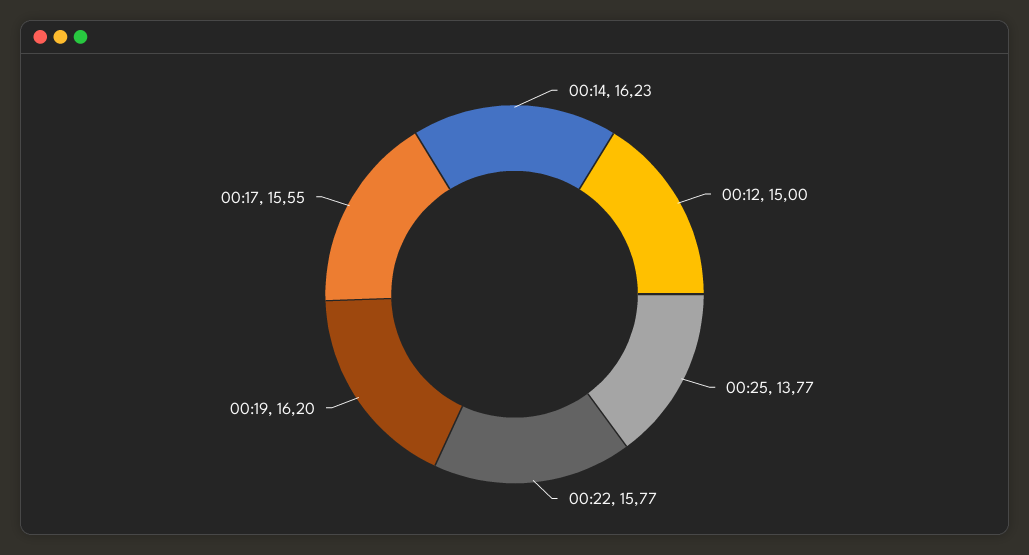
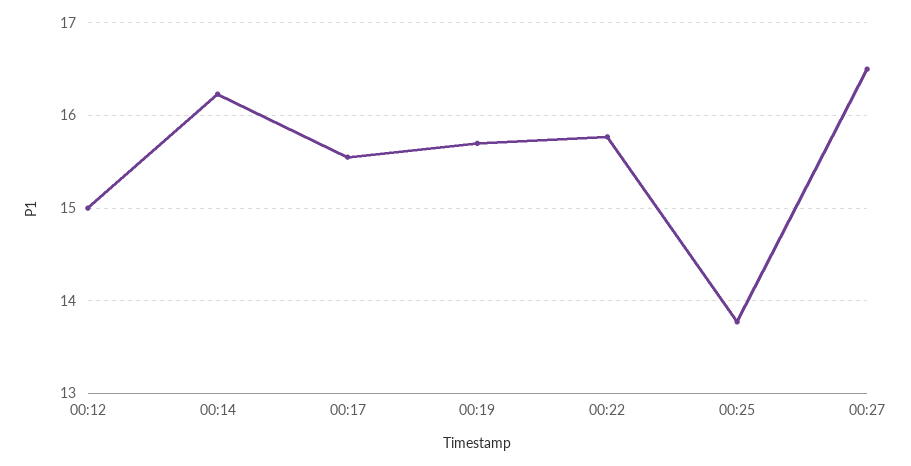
00:19: 16.2 -> 15.7
00:27: none -> 16.5

